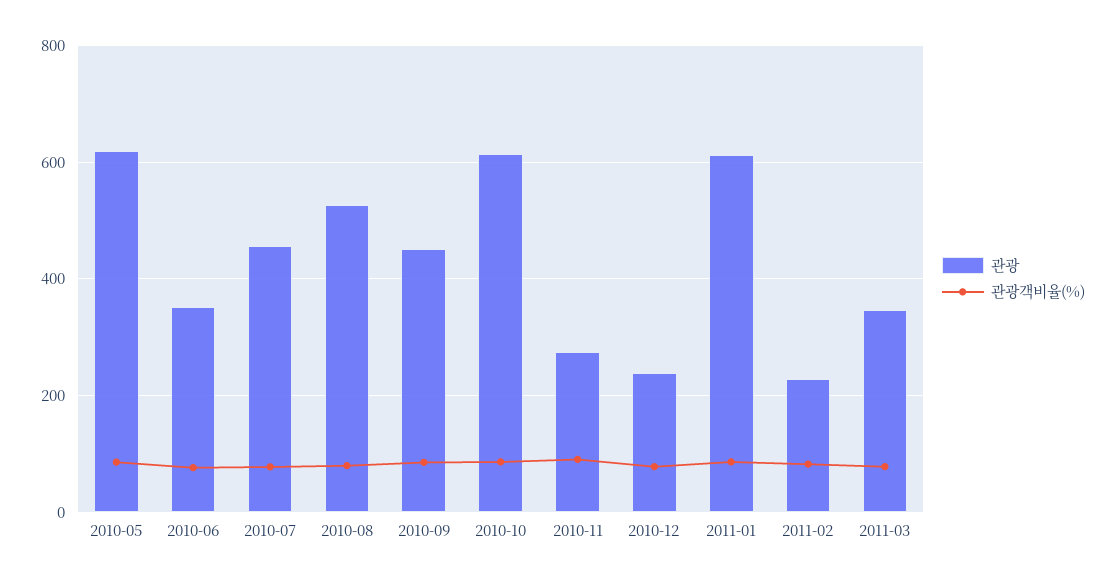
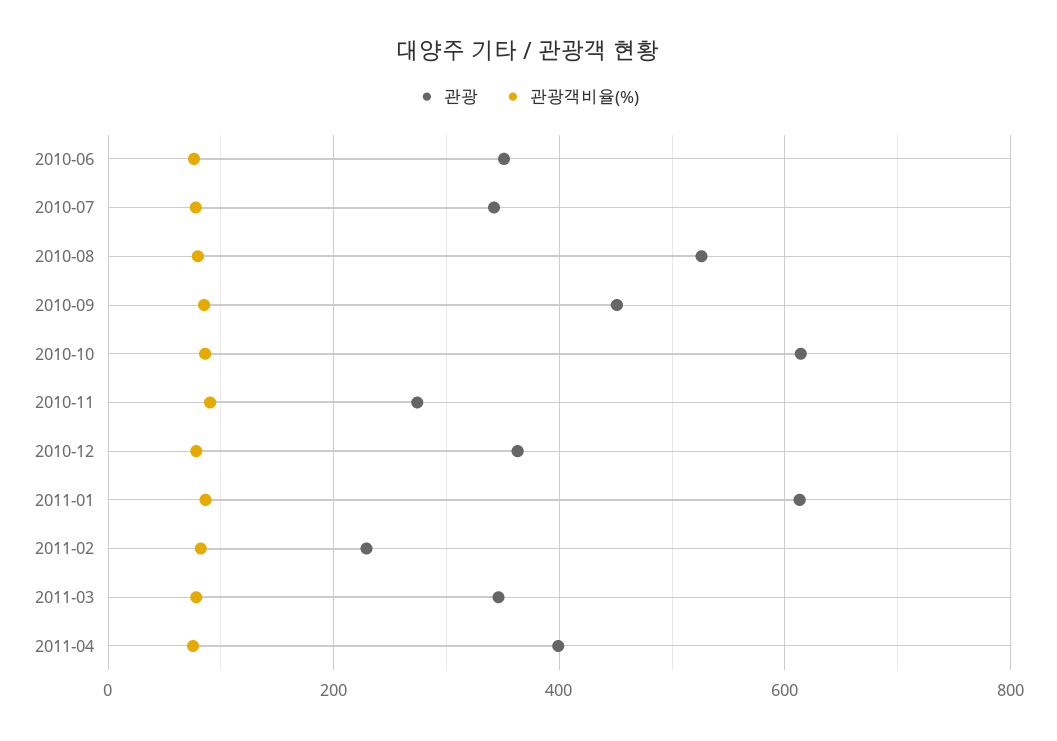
관광, 2010-05: 620 -> none
관광객비율(%), 2010-05: 80 -> none
관광, 2010-07: 460 -> 340
관광, 2010-12: 240 -> 360
관광, 2011-04: none -> 400
관광객비율(%), 2011-04: none -> 80

